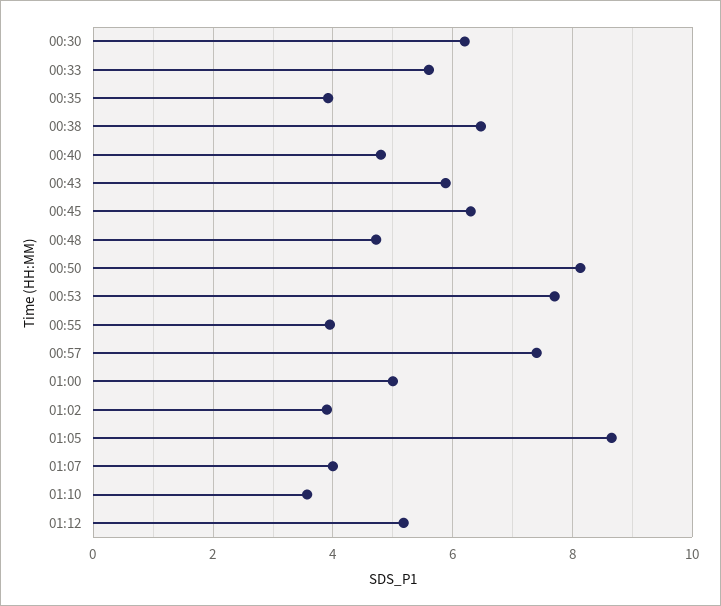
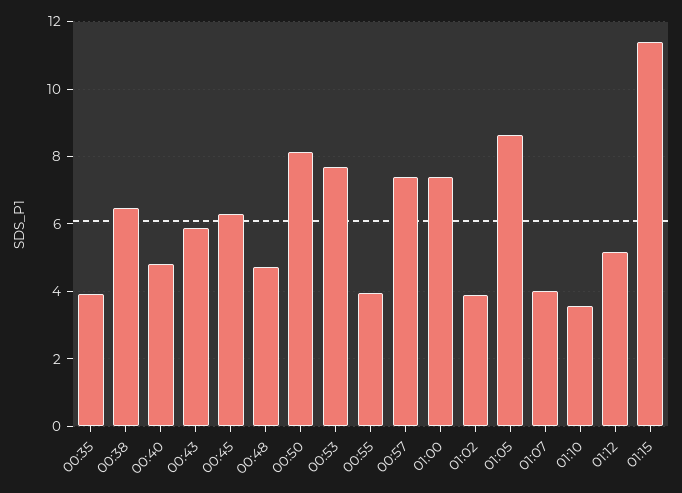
00:30: 6.2 -> none
00:33: 5.6 -> none
01:00: 5 -> 7.4
01:15: none -> 11.4

